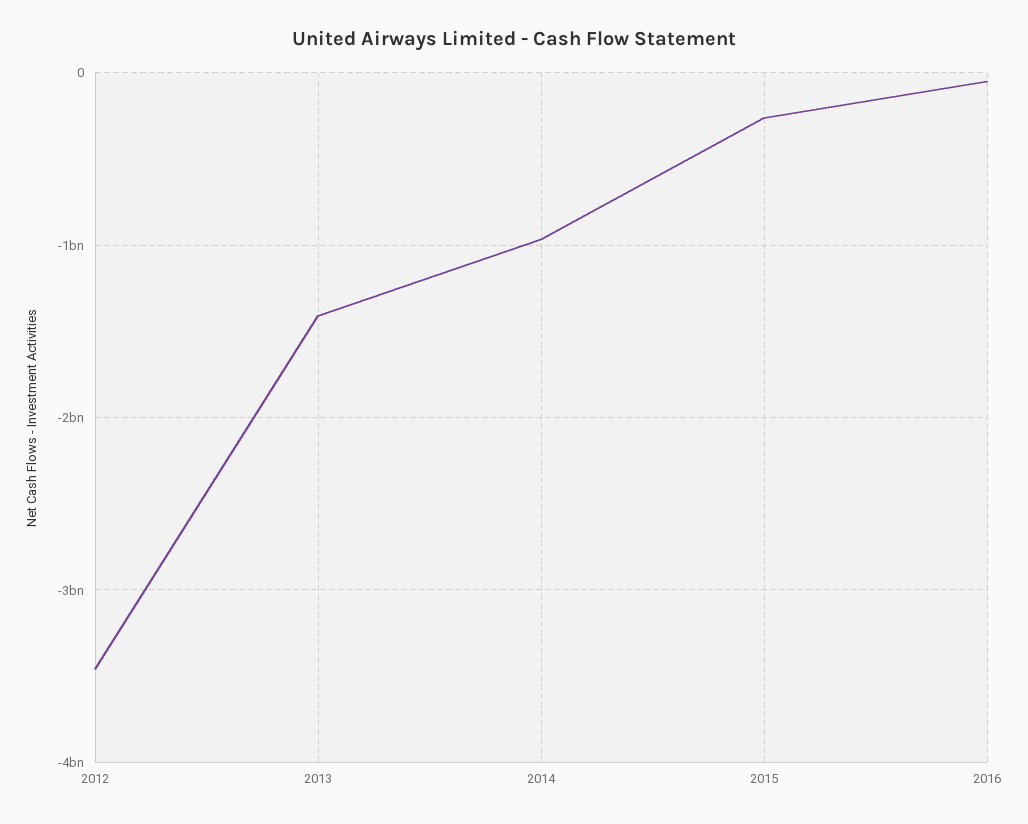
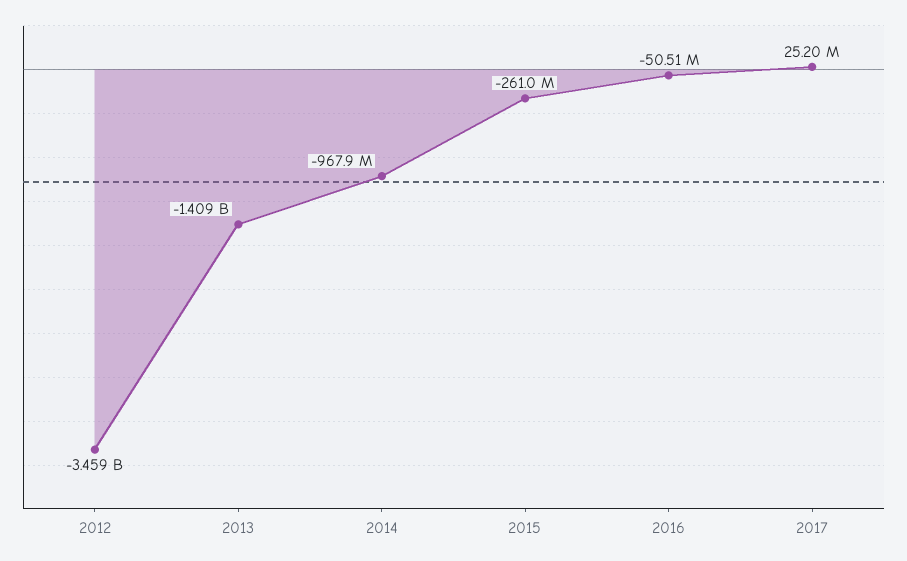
2017: none -> 25200000

